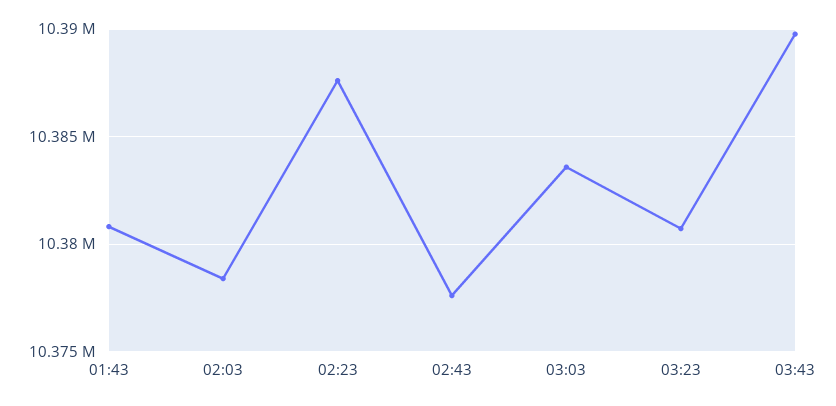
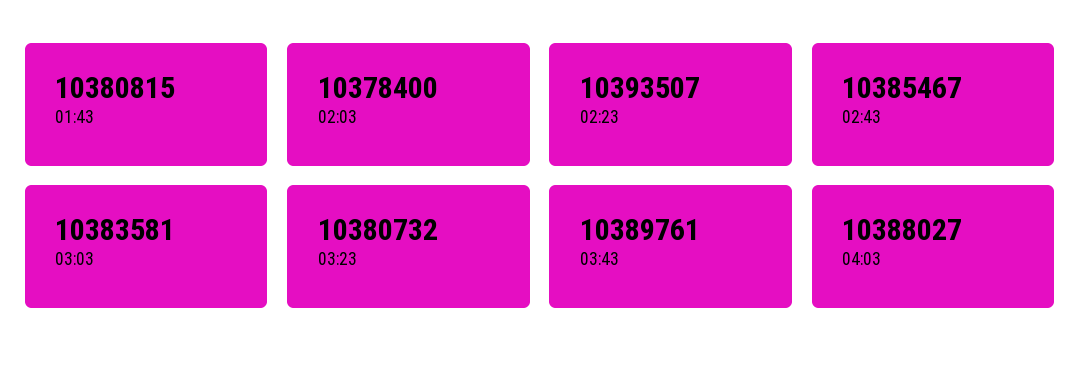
02:23: 10387500 -> 10393507
02:43: 10377500 -> 10385467
04:03: none -> 10388027

